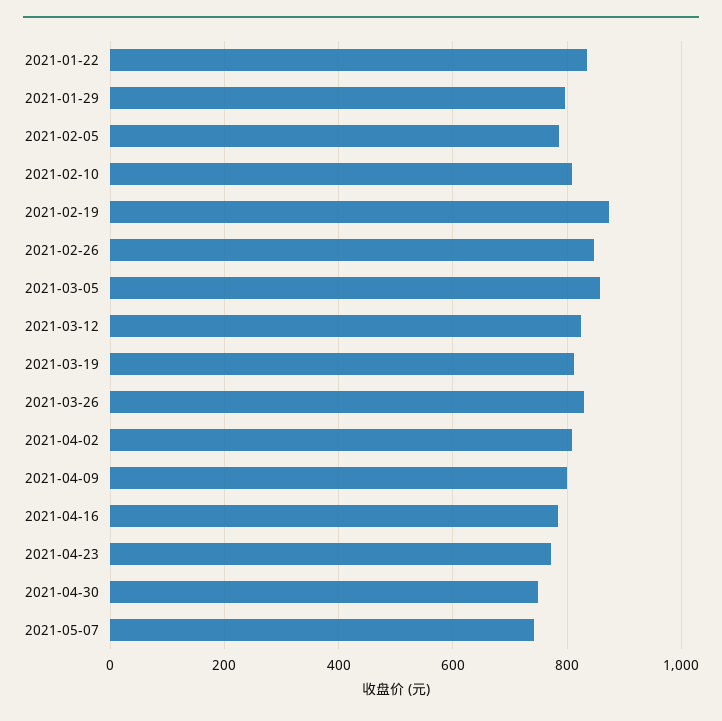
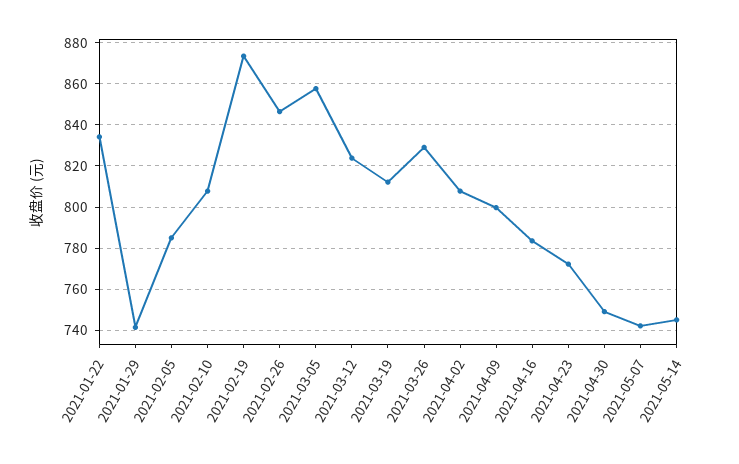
2021-01-29: 800 -> 740
2021-05-14: none -> 745

